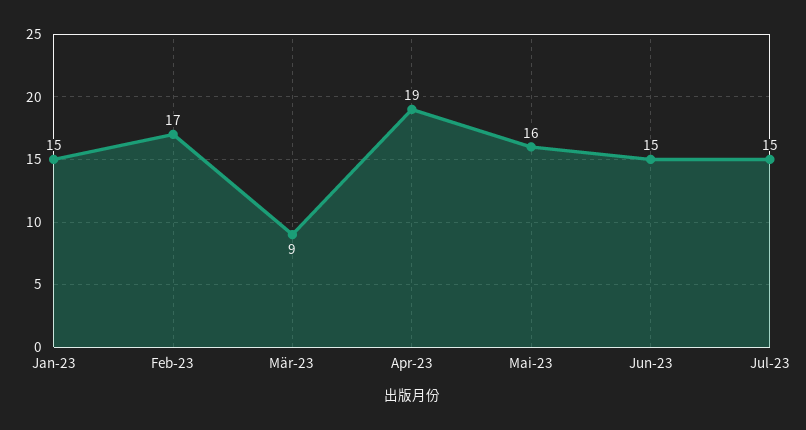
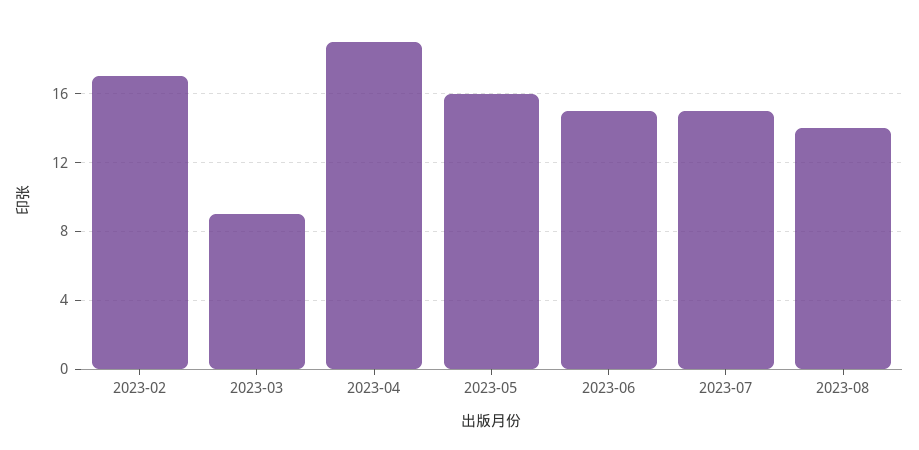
Jan-23: 15 -> none
2023-08: none -> 14

